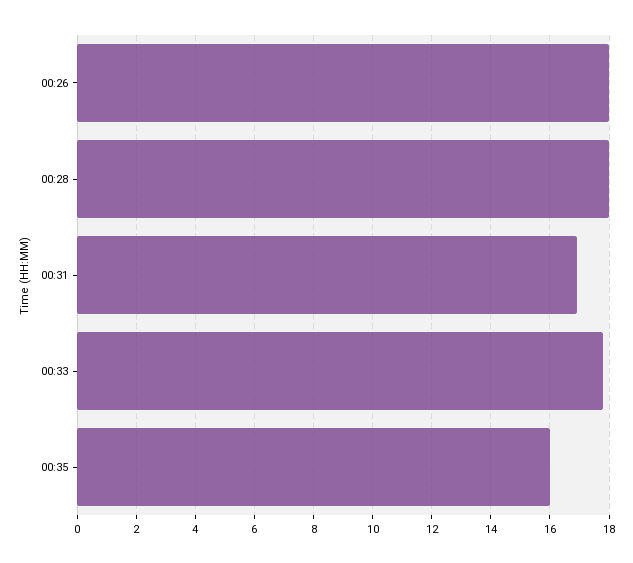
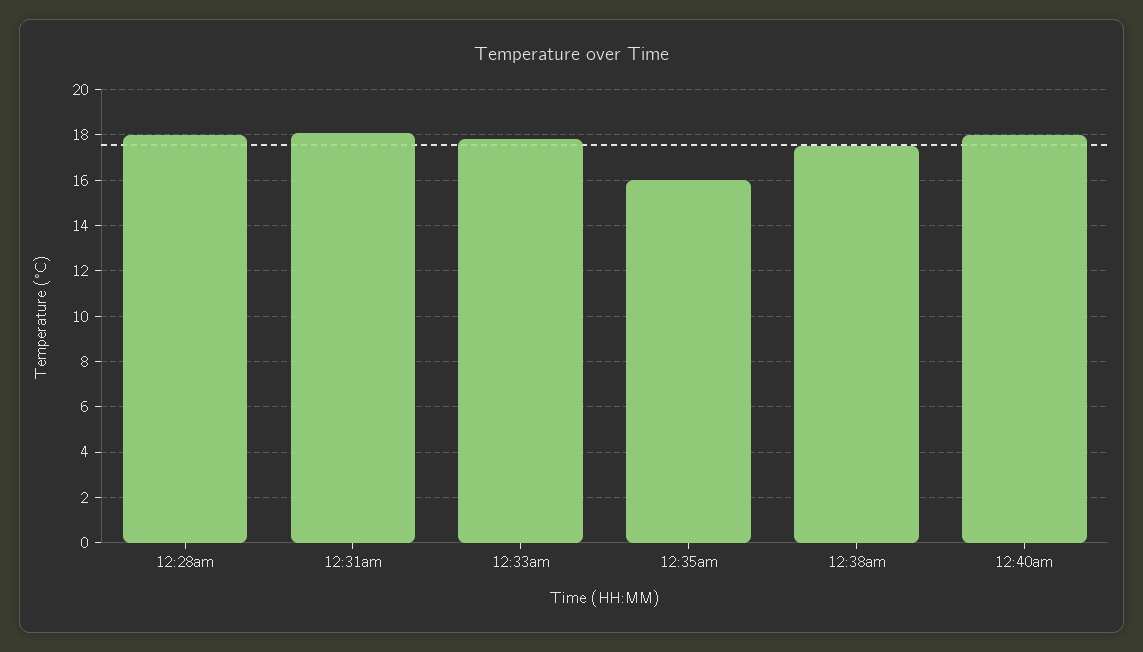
00:26: 18 -> none
00:31: 17 -> 18
12:38am: none -> 17.5
12:40am: none -> 18

